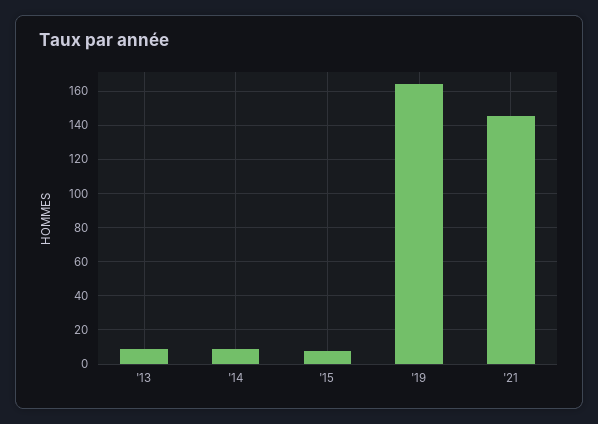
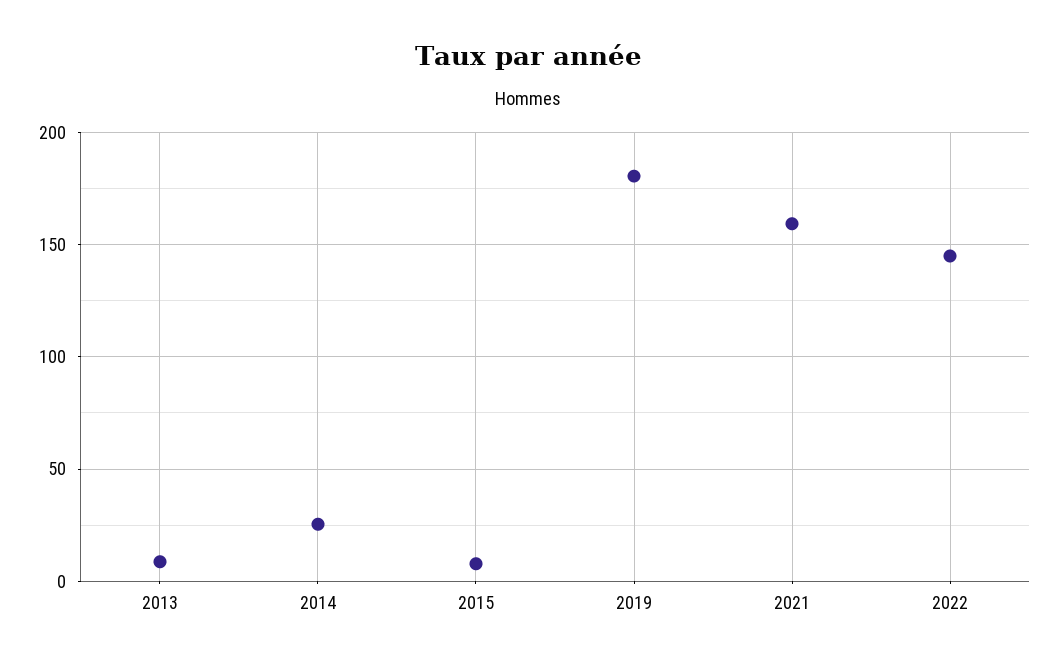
'14: 10 -> 25
'19: 165 -> 180
'21: 145 -> 160
2022: none -> 145

